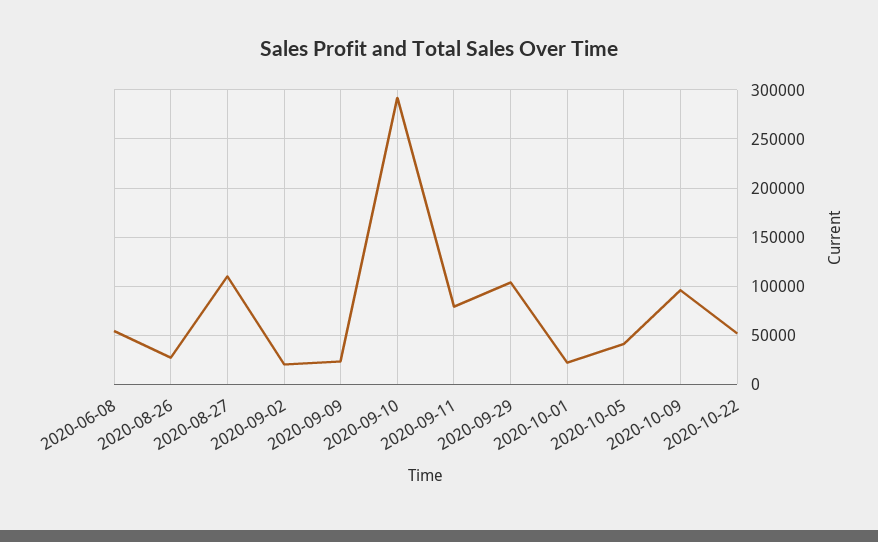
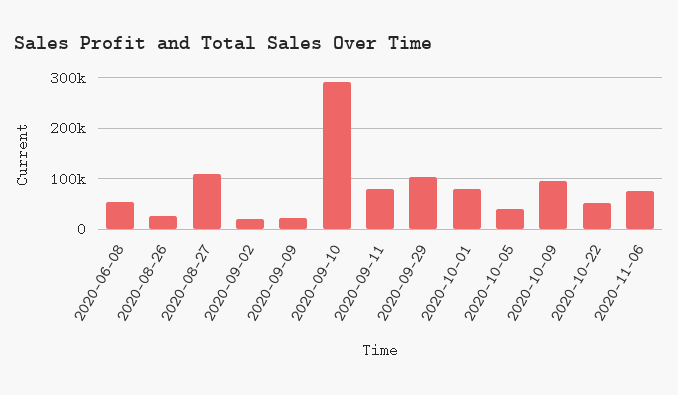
2020-10-01: 20000 -> 80000
2020-11-06: none -> 80000

